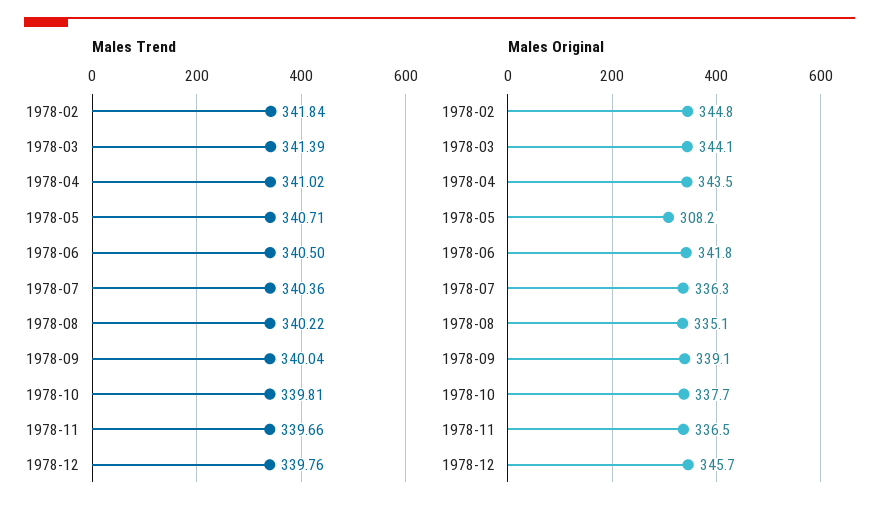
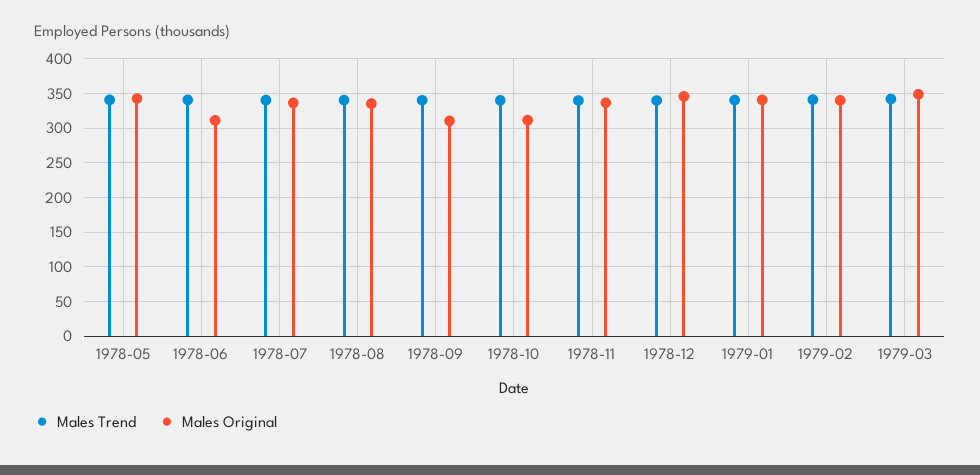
Males Trend, 1978-02: 341.84 -> none
Males Trend, 1978-03: 341.39 -> none
Males Trend, 1978-04: 341.02 -> none
Males Original, 1978-02: 344.8 -> none
Males Original, 1978-03: 344.1 -> none
Males Original, 1978-04: 343.5 -> none
Males Original, 1978-05: 308.2 -> 340
Males Original, 1978-06: 341.8 -> 310
Males Original, 1978-09: 339.1 -> 310
Males Original, 1978-10: 337.7 -> 310
Males Trend, 1979-01: none -> 340
Males Original, 1979-01: none -> 340
Males Trend, 1979-02: none -> 340
Males Original, 1979-02: none -> 340
Males Trend, 1979-03: none -> 340
Males Original, 1979-03: none -> 350

